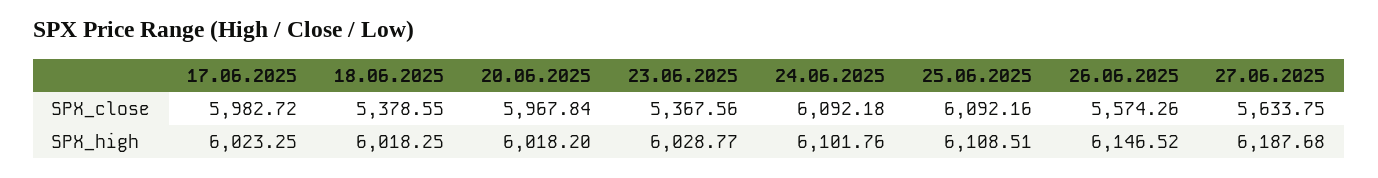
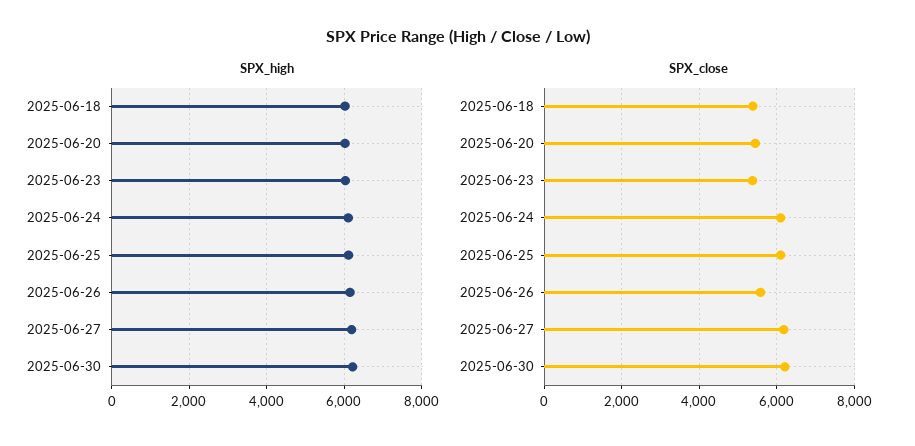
SPX_close, 17.06.2025: 5982.72 -> none
SPX_close, 20.06.2025: 5967.84 -> 5400
SPX_close, 27.06.2025: 5633.75 -> 6200
SPX_high, 17.06.2025: 6023.25 -> none
SPX_high, 2025-06-30: none -> 6200
SPX_close, 2025-06-30: none -> 6200

